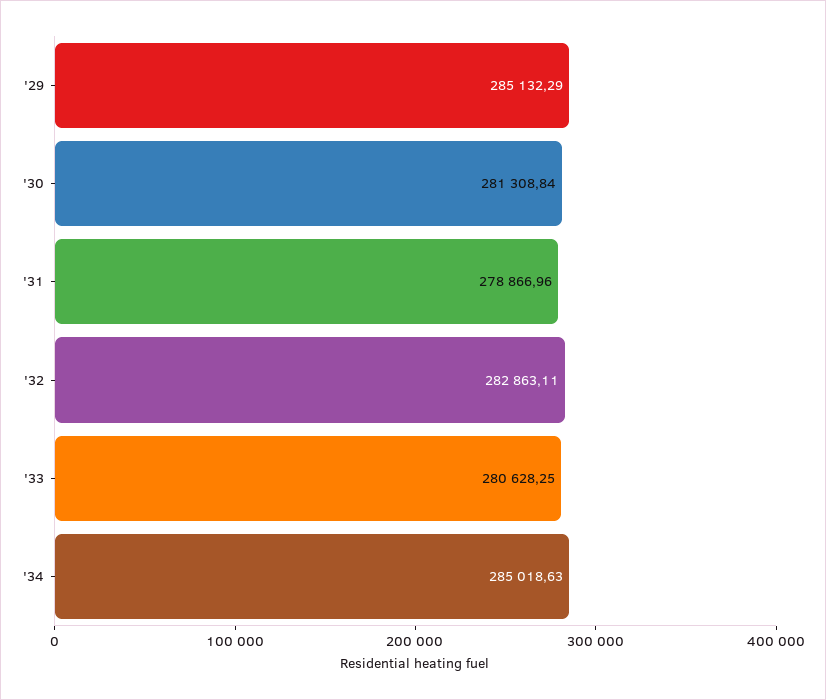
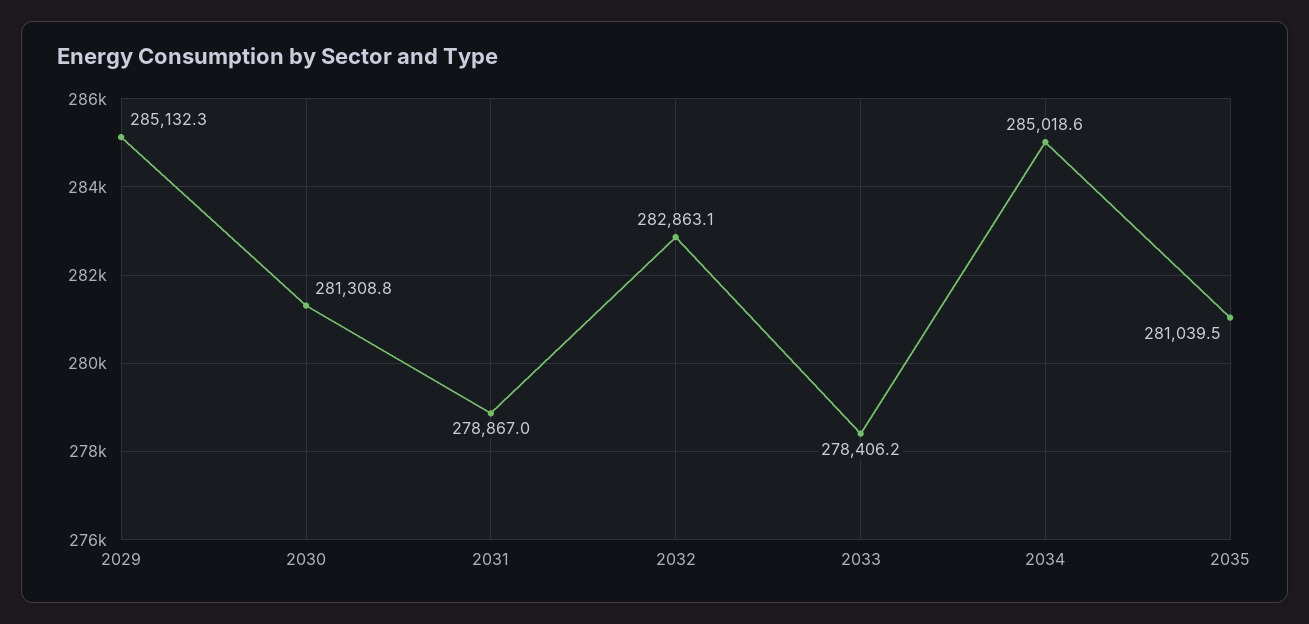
'33: 280628.25 -> 278406.2
2035: none -> 281039.5

